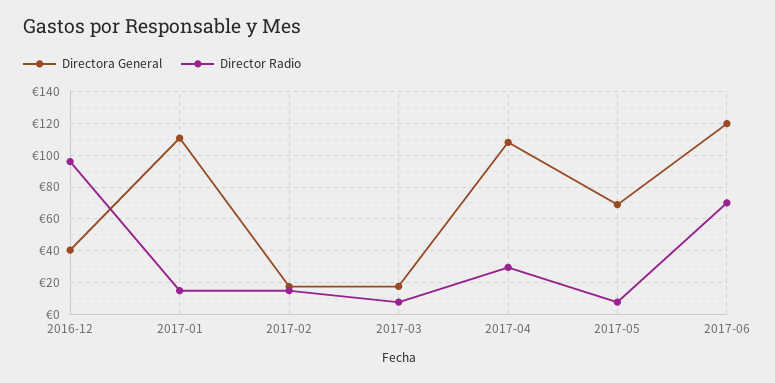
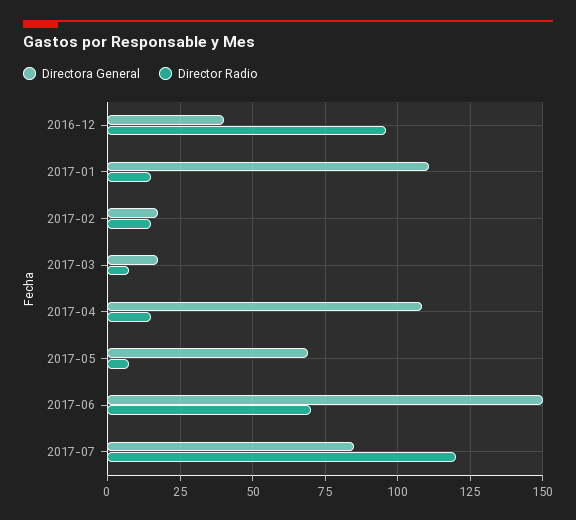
Director Radio, 2017-04: 30 -> 15
Directora General, 2017-06: 120 -> 150
Directora General, 2017-07: none -> 85
Director Radio, 2017-07: none -> 120

